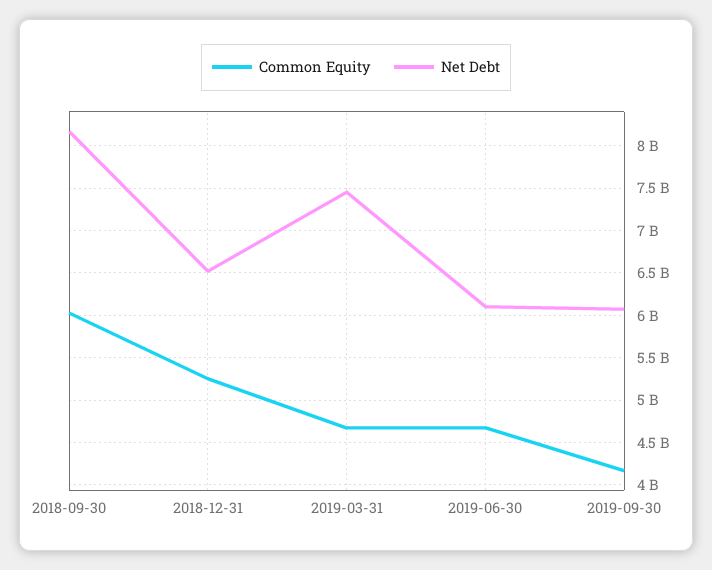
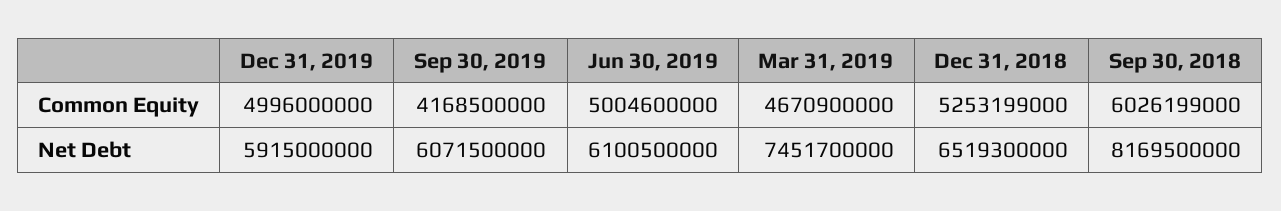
Common Equity, 2019-06-30: 4700000000 -> 5004600000
Common Equity, Dec 31, 2019: none -> 4996000000
Net Debt, Dec 31, 2019: none -> 5915000000

